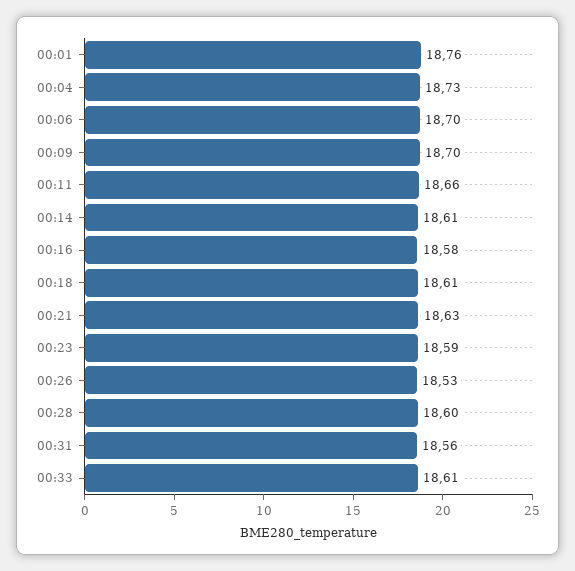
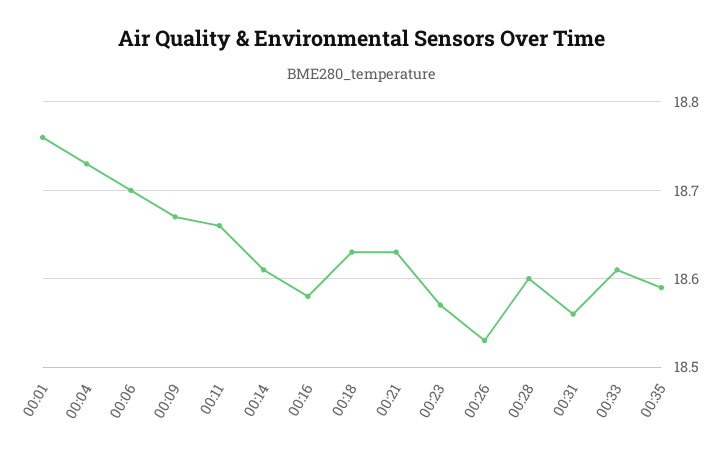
00:09: 18.7 -> 18.67
00:18: 18.61 -> 18.63
00:23: 18.59 -> 18.57
00:35: none -> 18.59

